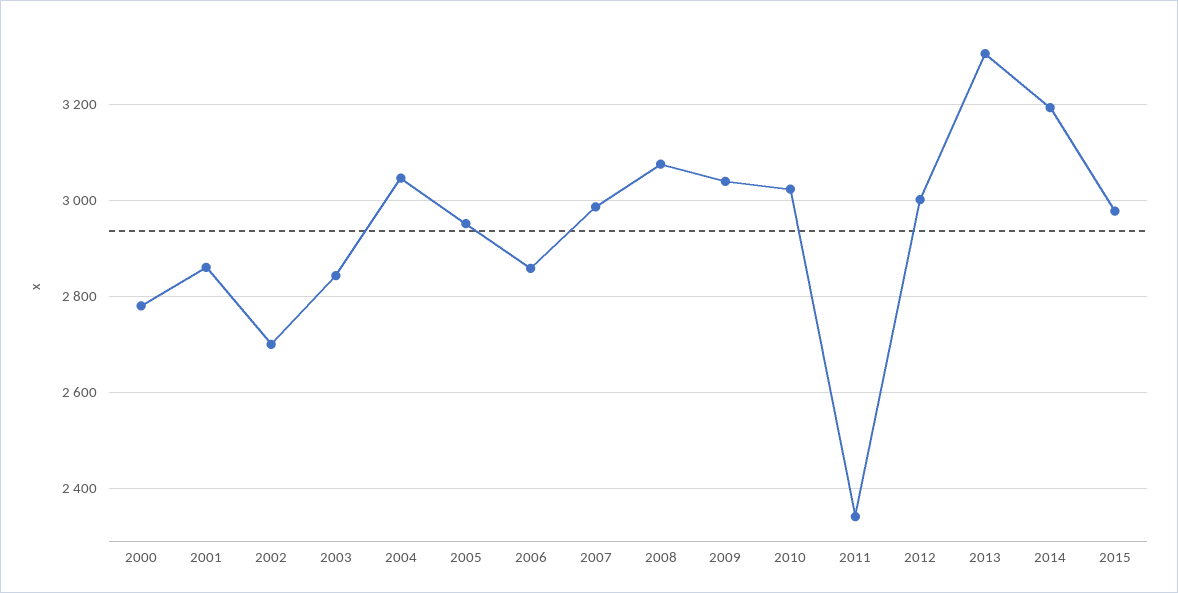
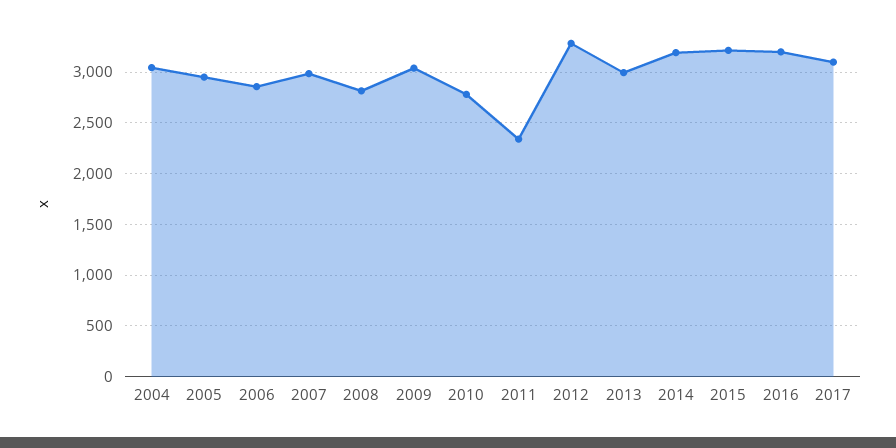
2000: 2780 -> none
2001: 2860 -> none
2002: 2700 -> none
2003: 2840 -> none
2008: 3080 -> 2800
2010: 3020 -> 2800
2012: 3000 -> 3300
2013: 3300 -> 3000
2015: 2980 -> 3200
2016: none -> 3200
2017: none -> 3100

